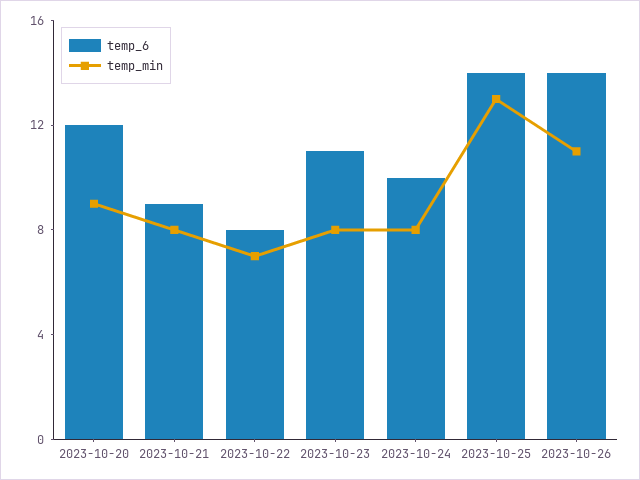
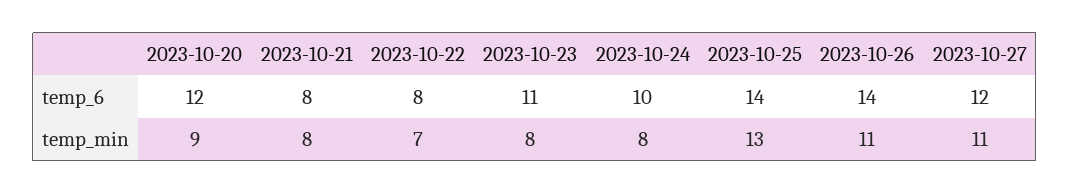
temp_6, 2023-10-21: 9 -> 8
temp_6, 2023-10-27: none -> 12
temp_min, 2023-10-27: none -> 11

